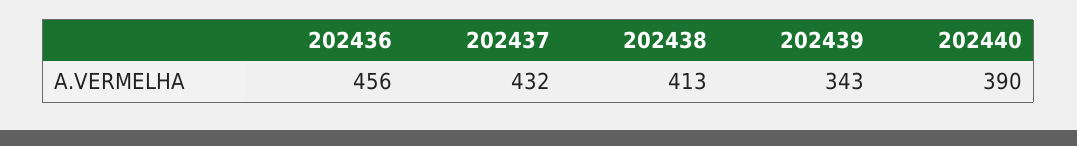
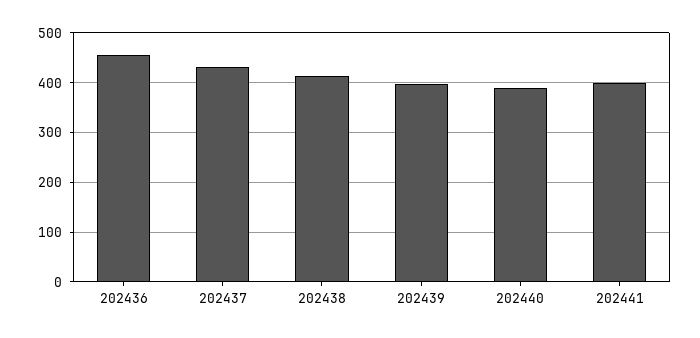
202439: 343 -> 400
202441: none -> 400

